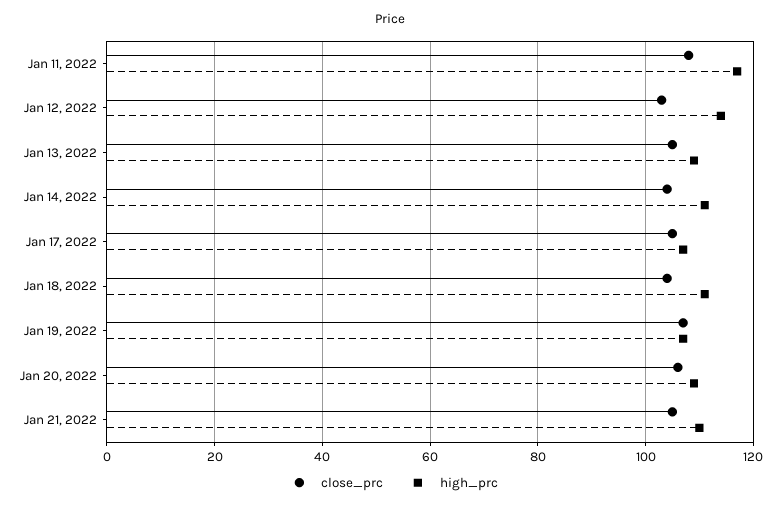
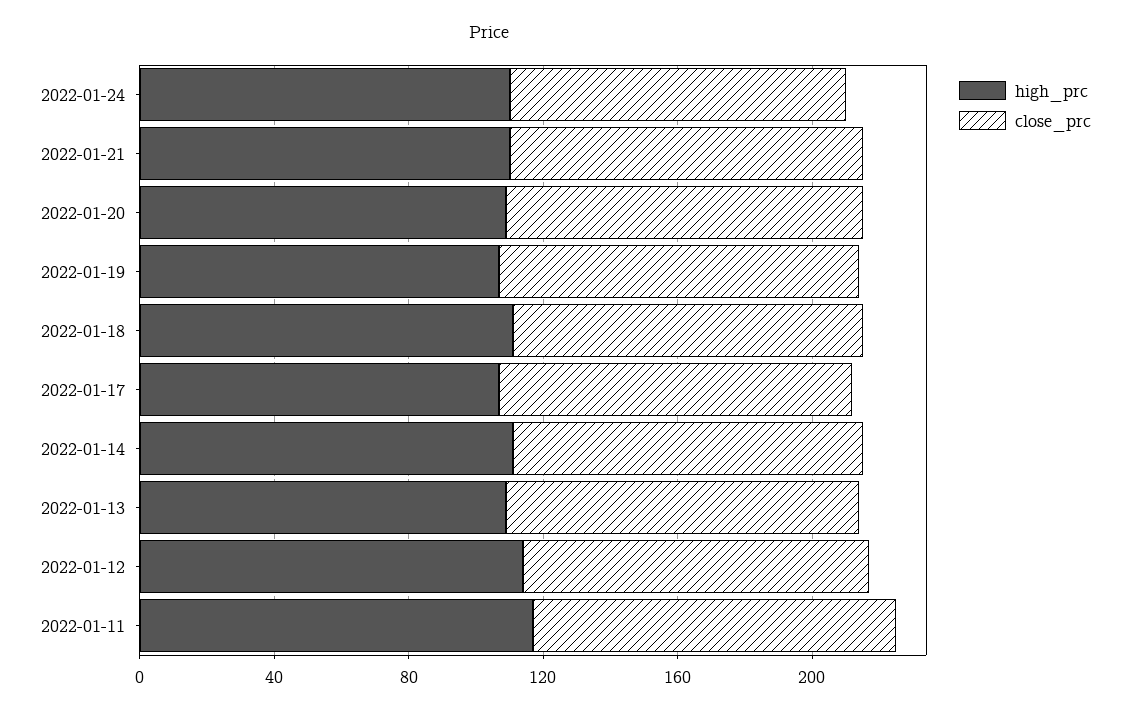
high_prc, 2022-01-24: none -> 110
close_prc, 2022-01-24: none -> 100

